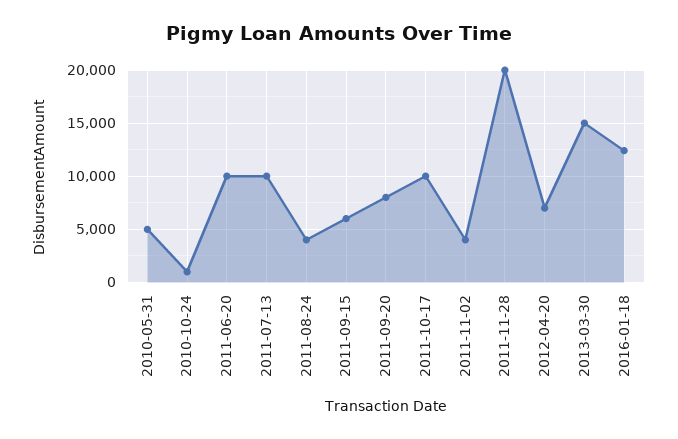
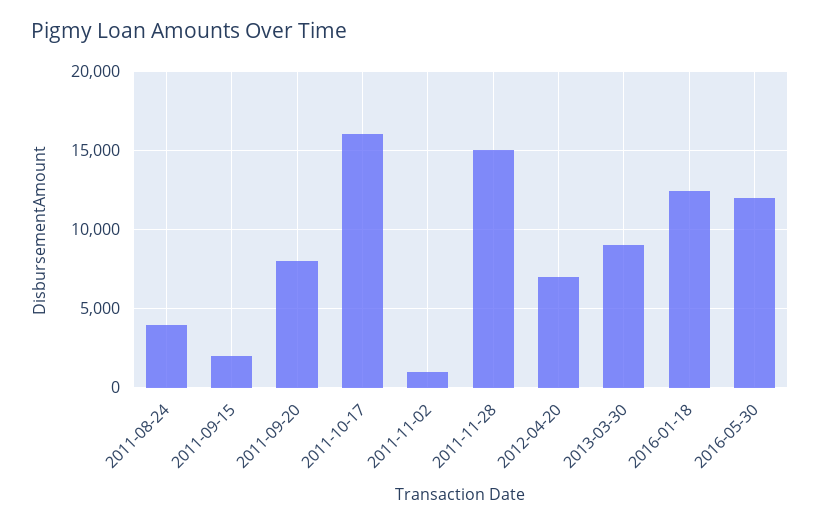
2010-05-31: 5000 -> none
2010-10-24: 1000 -> none
2011-06-20: 10000 -> none
2011-07-13: 10000 -> none
2011-09-15: 6000 -> 2000
2011-10-17: 10000 -> 16000
2011-11-02: 4000 -> 1000
2011-11-28: 20000 -> 15000
2013-03-30: 15000 -> 9000
2016-05-30: none -> 12000

